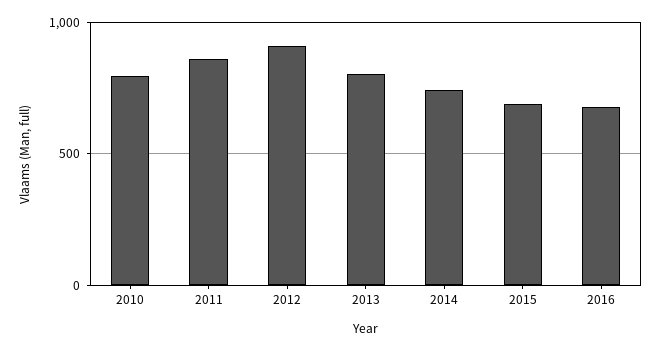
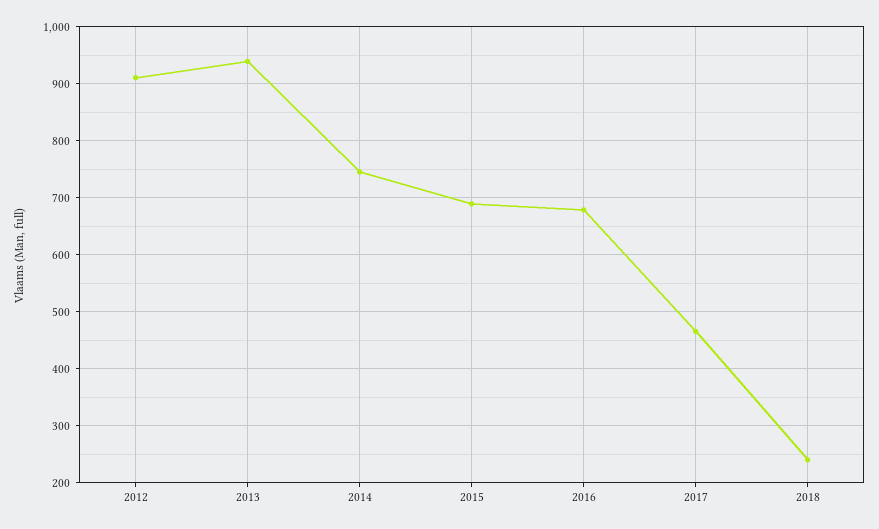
2010: 800 -> none
2011: 850 -> none
2013: 800 -> 940
2017: none -> 460
2018: none -> 240

